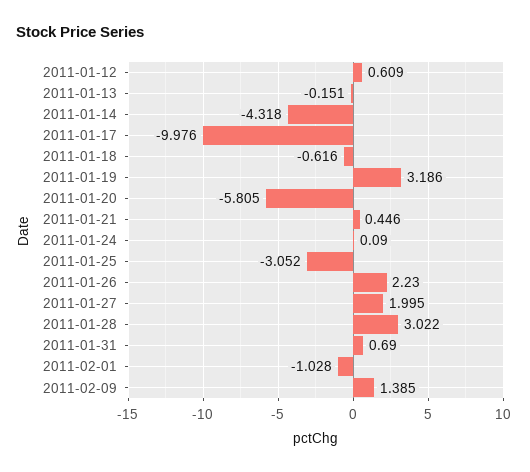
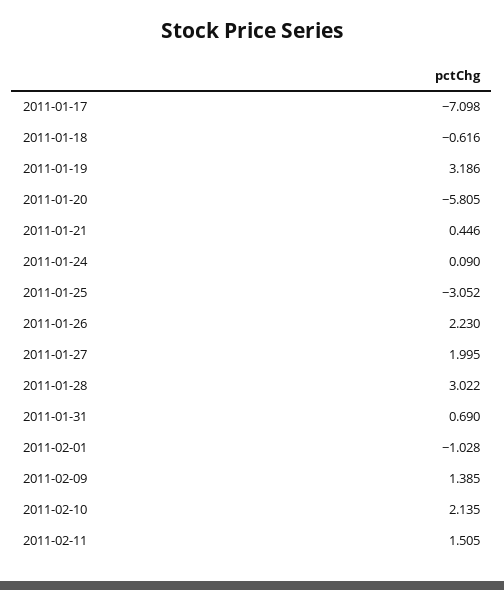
2011-01-12: 0.609 -> none
2011-01-13: -0.151 -> none
2011-01-14: -4.318 -> none
2011-01-17: -9.976 -> -7.098
2011-02-10: none -> 2.135
2011-02-11: none -> 1.505

